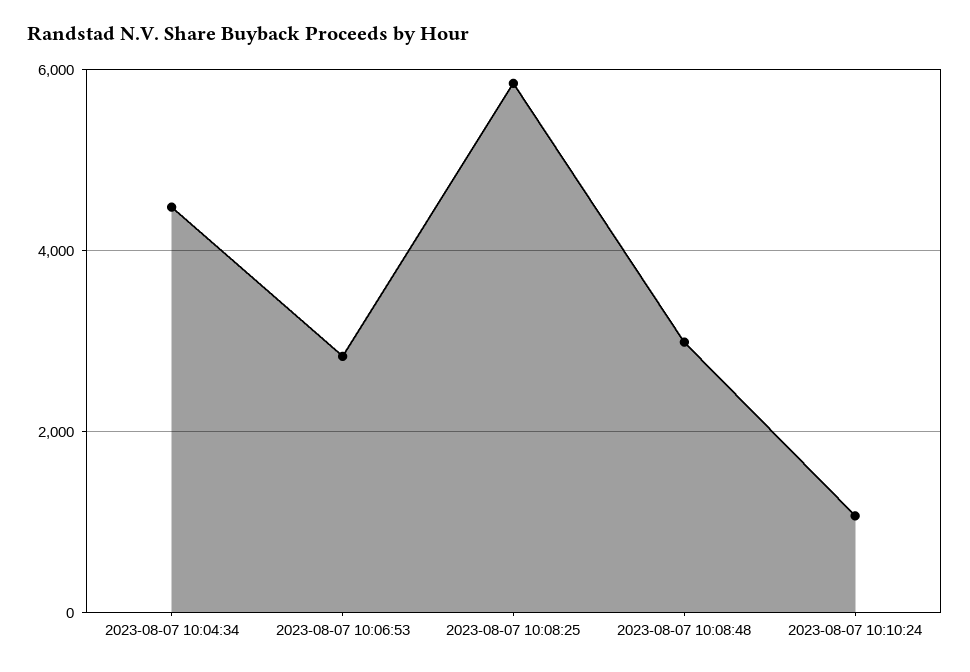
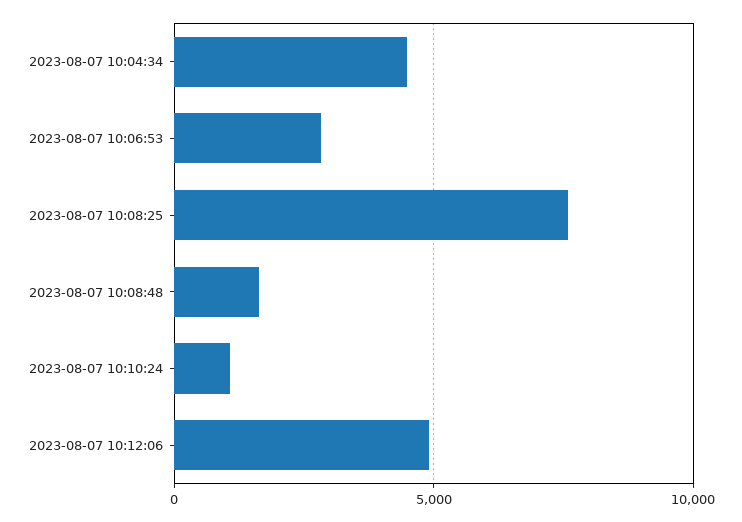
2023-08-07 10:08:25: 5800 -> 7500
2023-08-07 10:08:48: 3000 -> 1500
2023-08-07 10:12:06: none -> 5000

